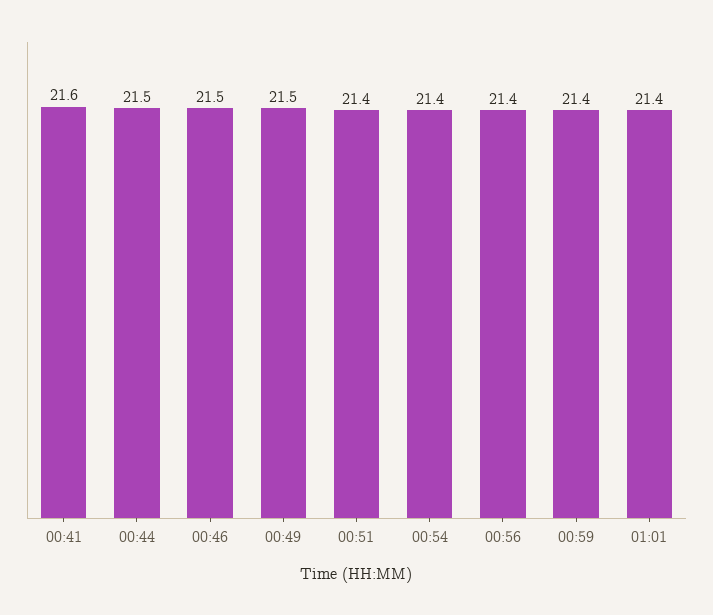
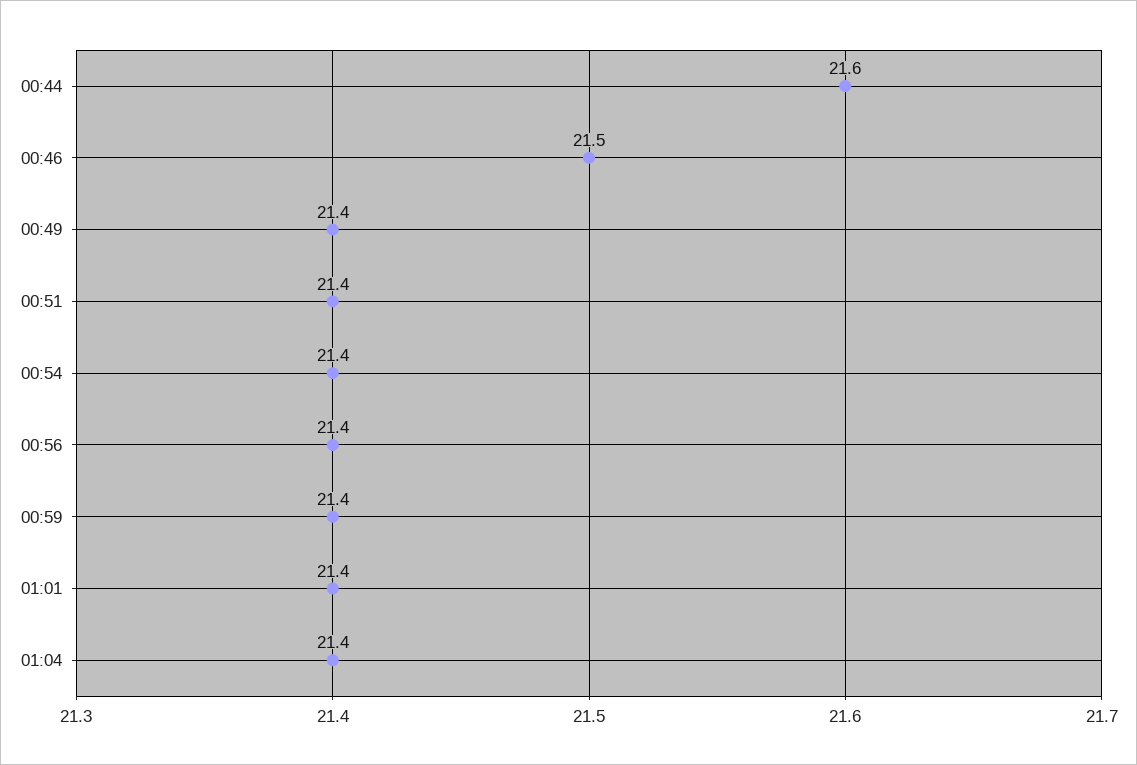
00:41: 21.6 -> none
00:44: 21.5 -> 21.6
00:49: 21.5 -> 21.4
01:04: none -> 21.4

